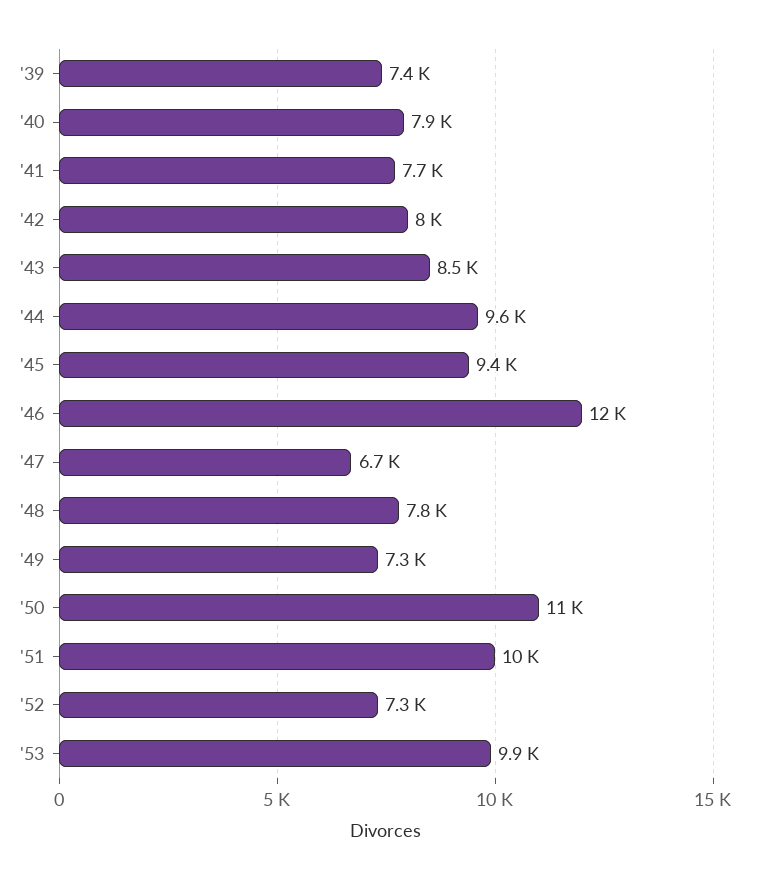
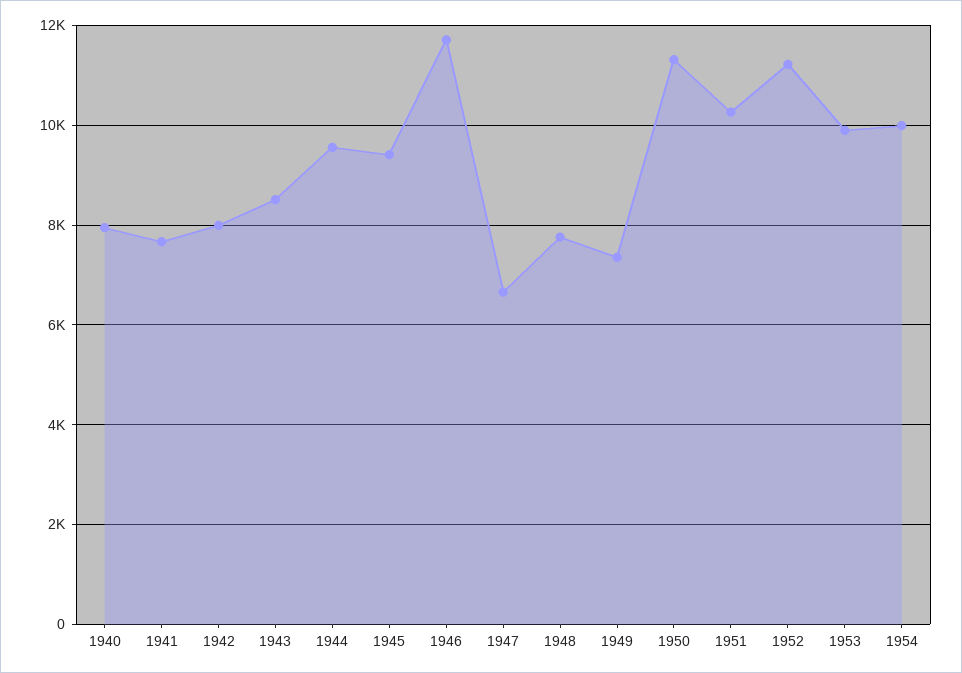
'39: 7400 -> none
'52: 7300 -> 11200
1954: none -> 10000

